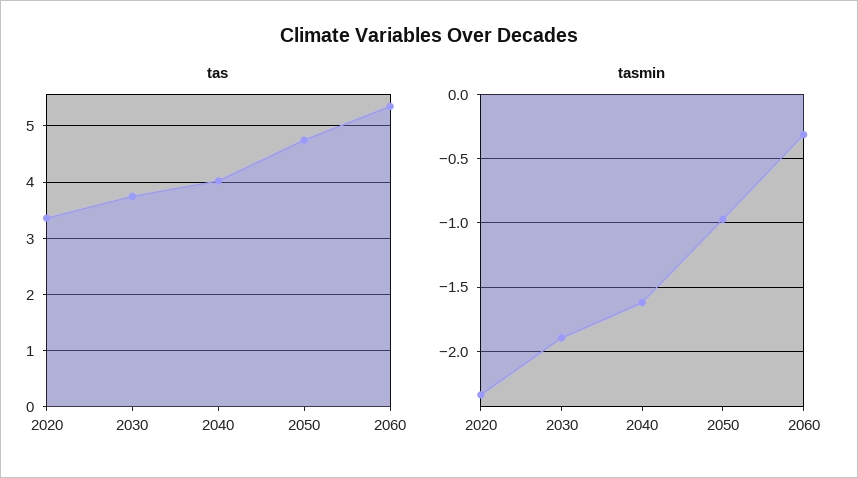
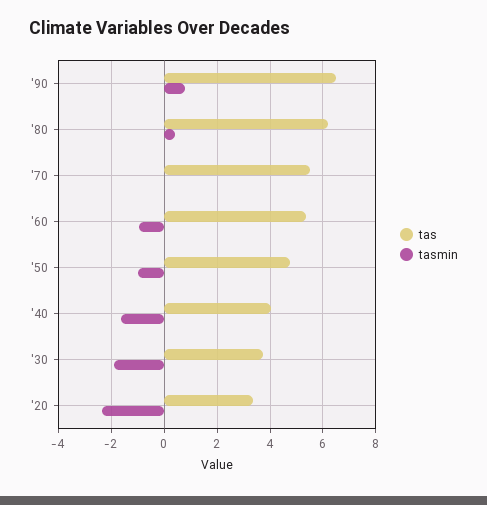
tasmin, 2060: -0.3 -> -1
tas, '90: none -> 6.5
tasmin, '90: none -> 0.75
tas, '80: none -> 6.25
tasmin, '80: none -> 0.5
tas, '70: none -> 5.5
tasmin, '70: none -> 0

